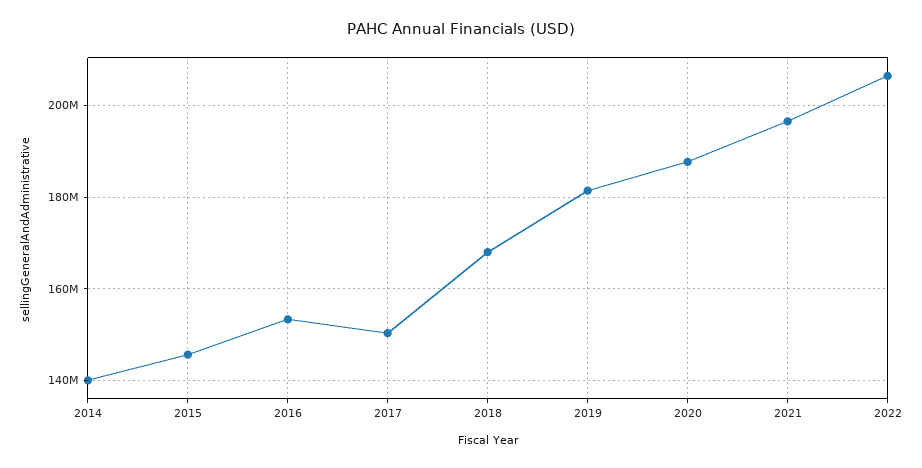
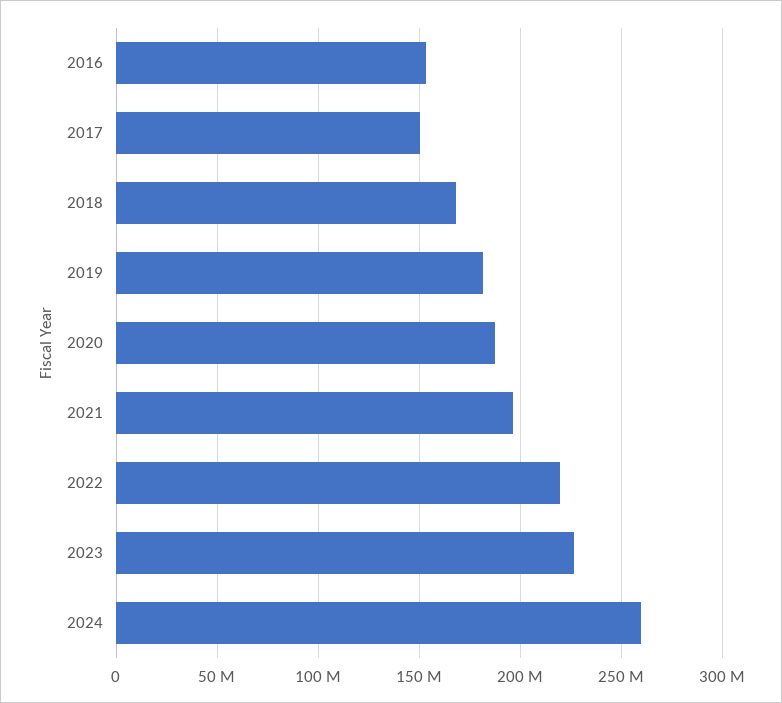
2014: 140000000 -> none
2015: 146000000 -> none
2022: 206000000 -> 220000000
2023: none -> 225000000
2024: none -> 260000000

